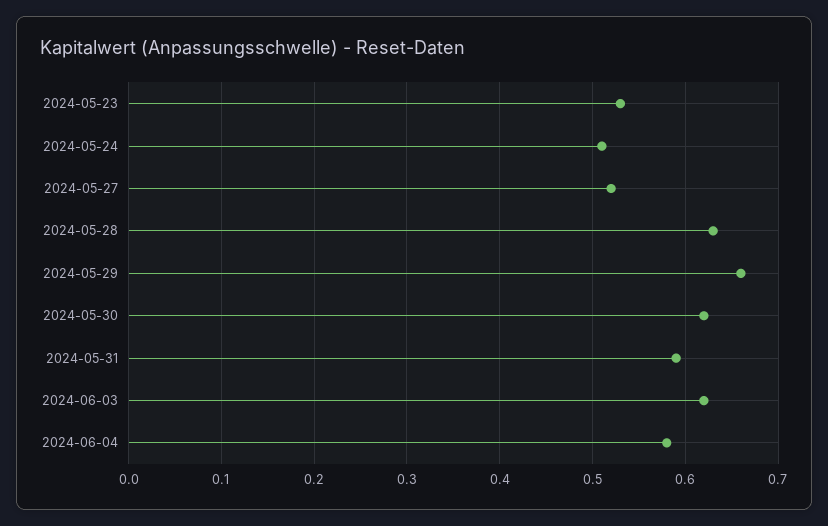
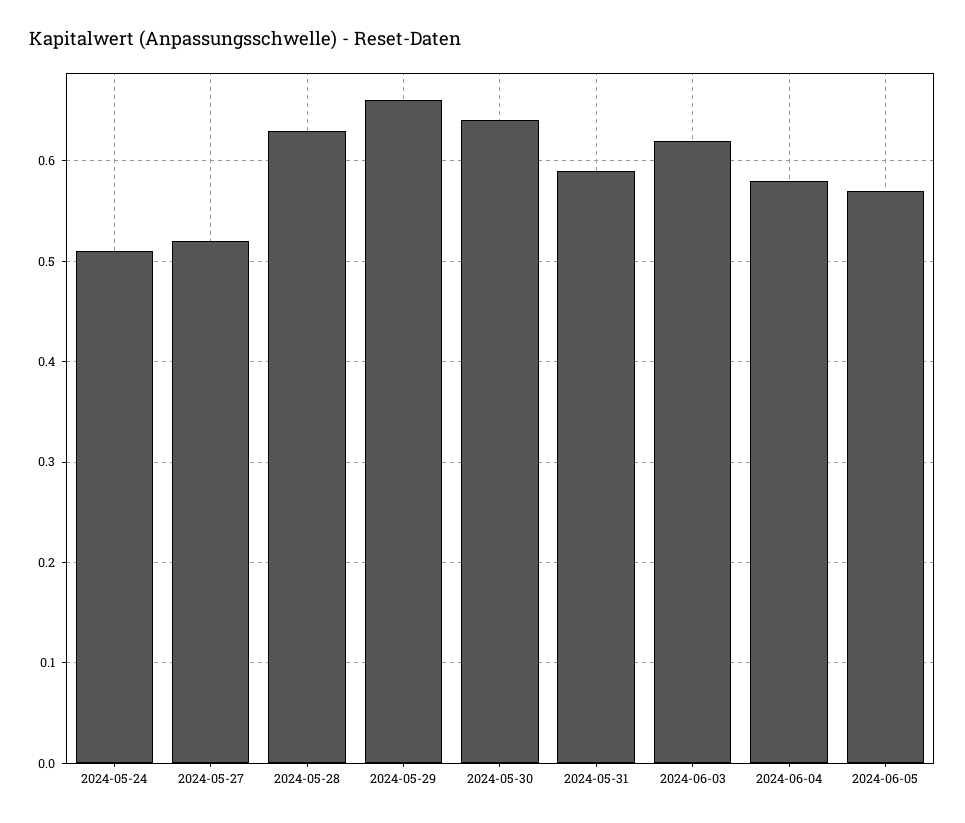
2024-05-23: 0.53 -> none
2024-05-30: 0.62 -> 0.64
2024-06-05: none -> 0.57

